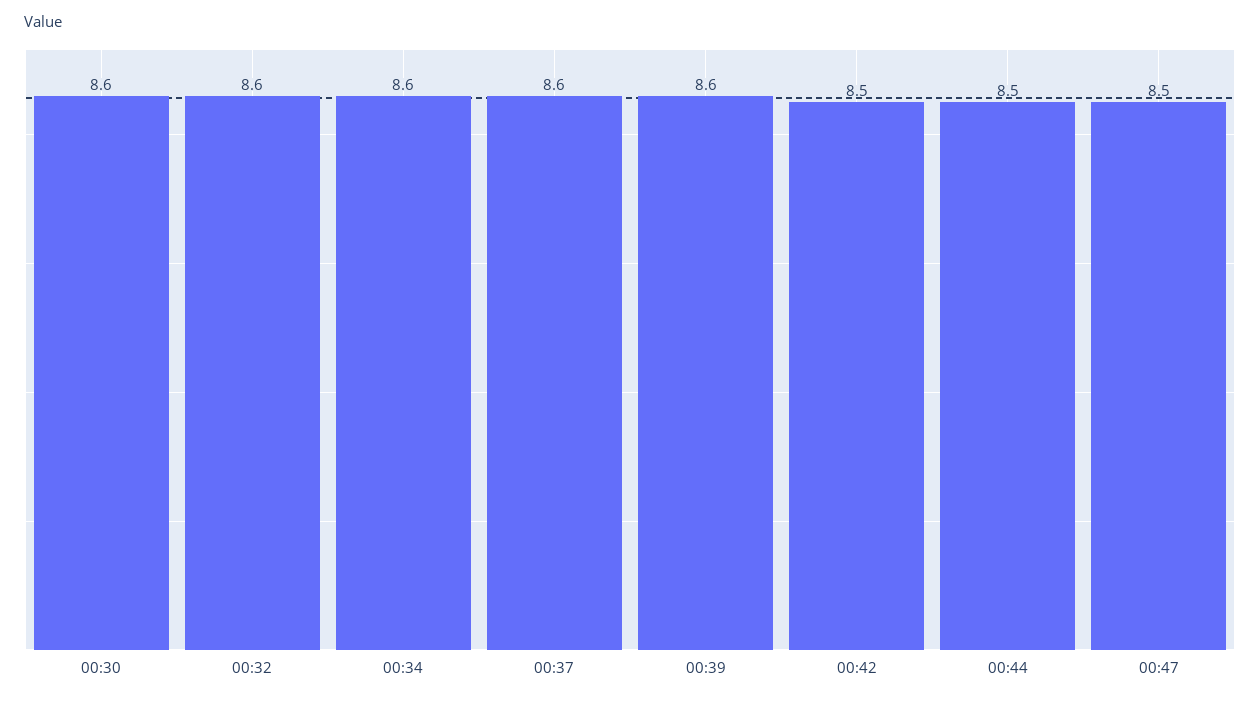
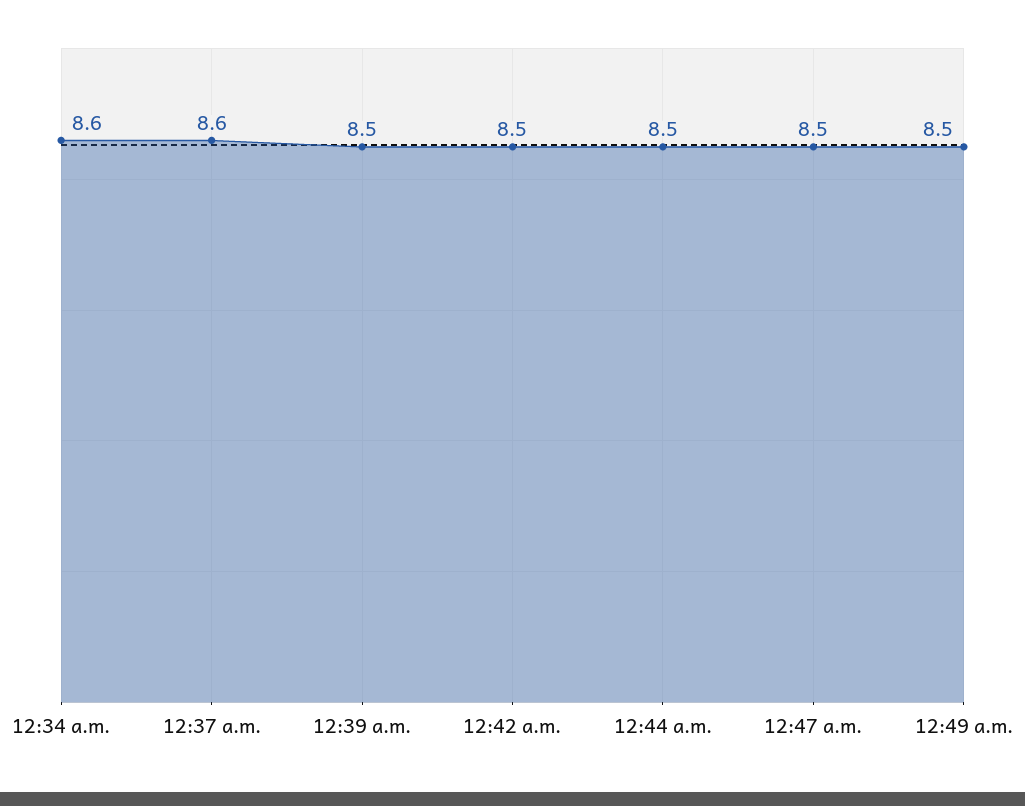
00:30: 8.6 -> none
00:32: 8.6 -> none
00:39: 8.6 -> 8.5
12:49 a.m.: none -> 8.5

